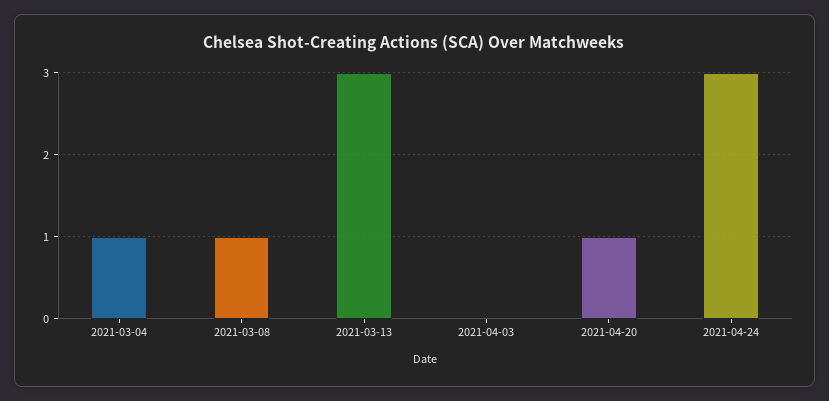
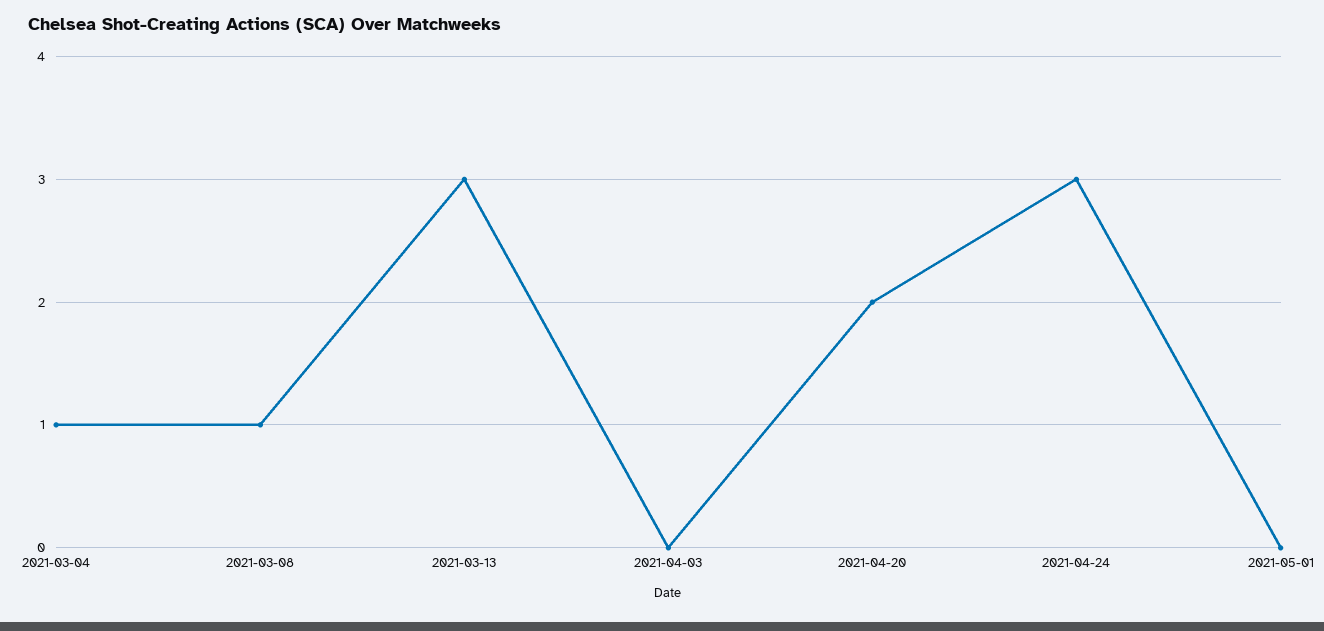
2021-04-20: 1 -> 2
2021-05-01: none -> 0

